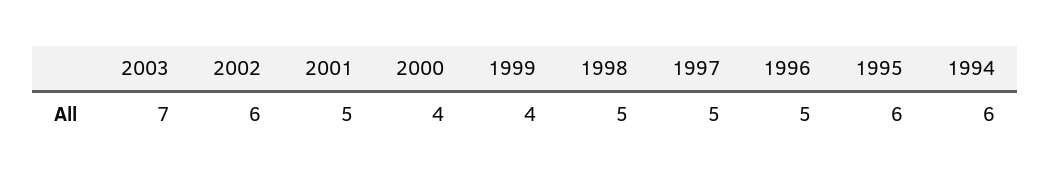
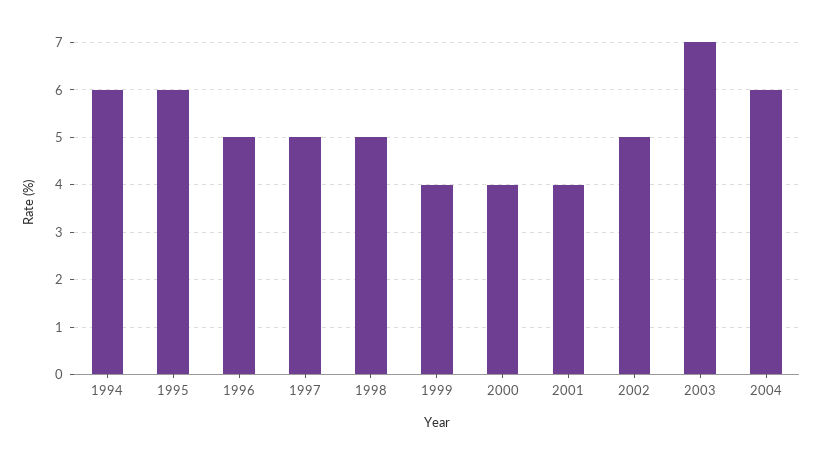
2002: 6 -> 5
2001: 5 -> 4
2004: none -> 6

